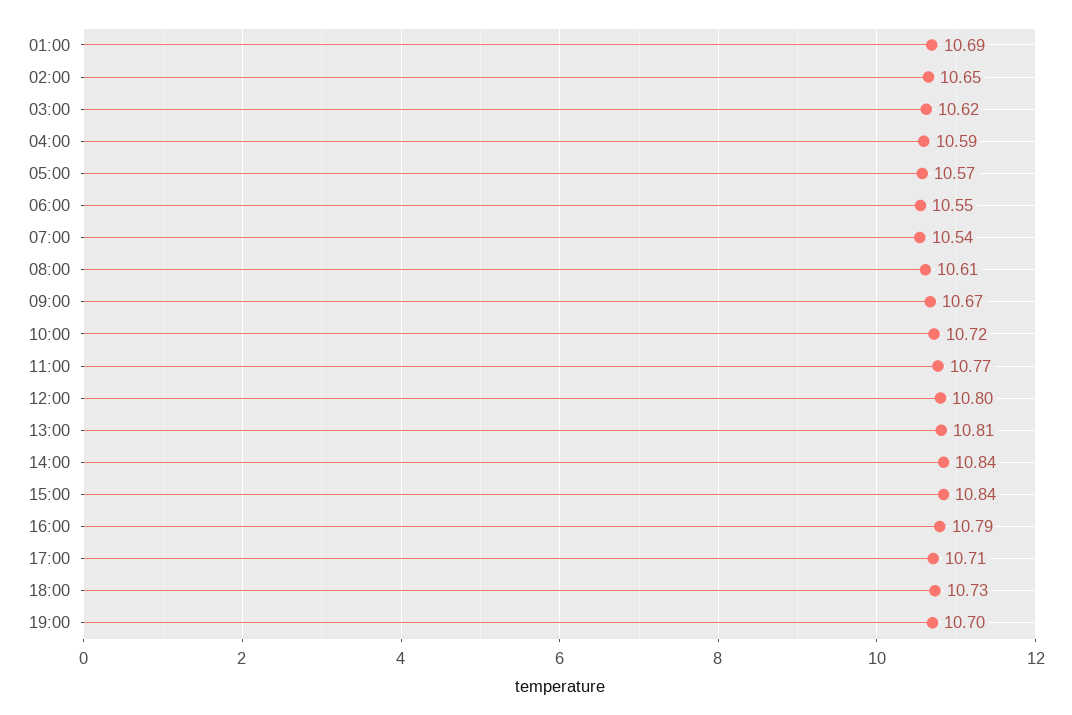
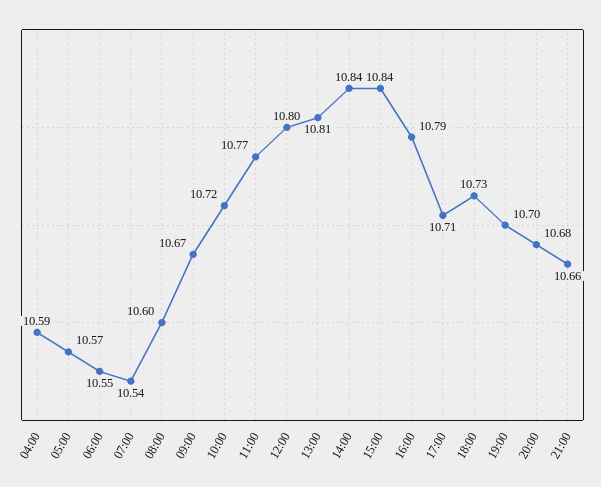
01:00: 10.69 -> none
02:00: 10.65 -> none
03:00: 10.62 -> none
08:00: 10.61 -> 10.6
20:00: none -> 10.68
21:00: none -> 10.66

